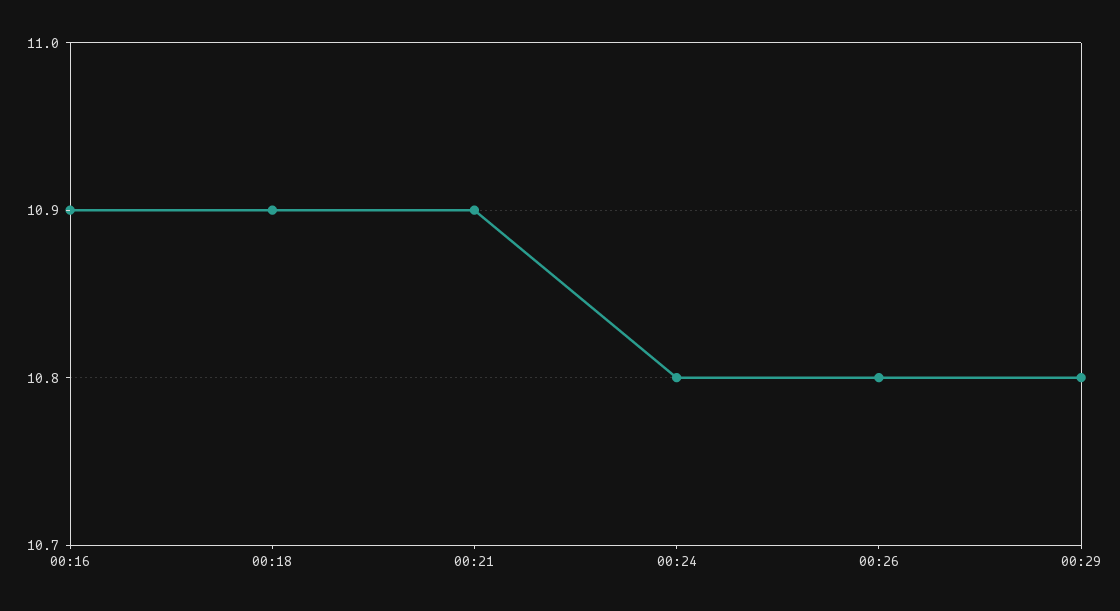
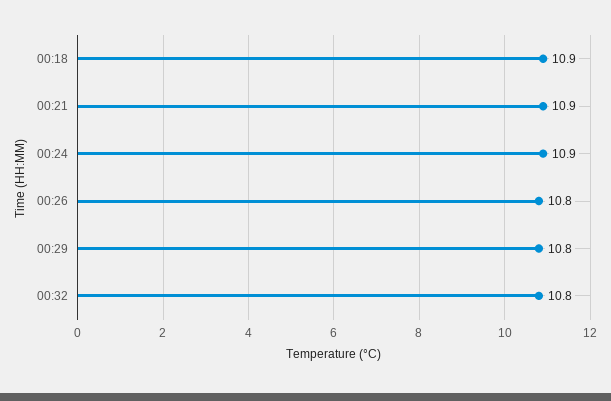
00:16: 10.9 -> none
00:24: 10.8 -> 10.9
00:32: none -> 10.8

